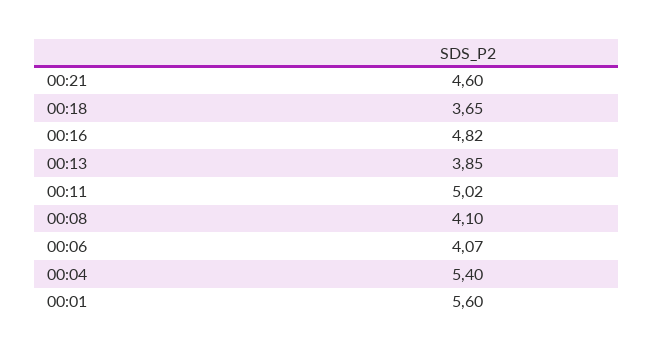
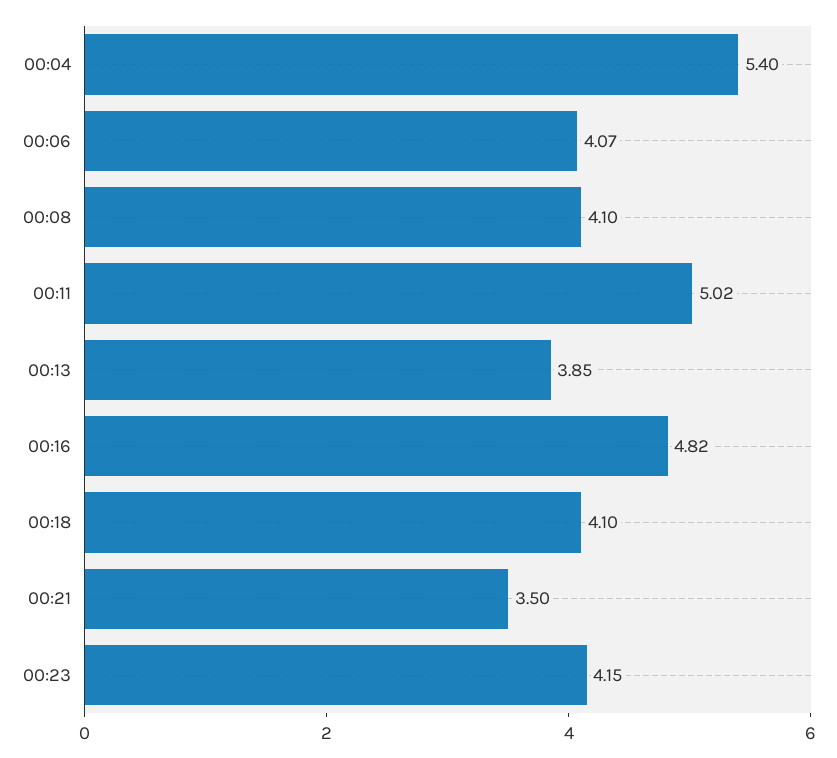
00:21: 4.6 -> 3.5
00:18: 3.65 -> 4.1
00:01: 5.6 -> none
00:23: none -> 4.15

